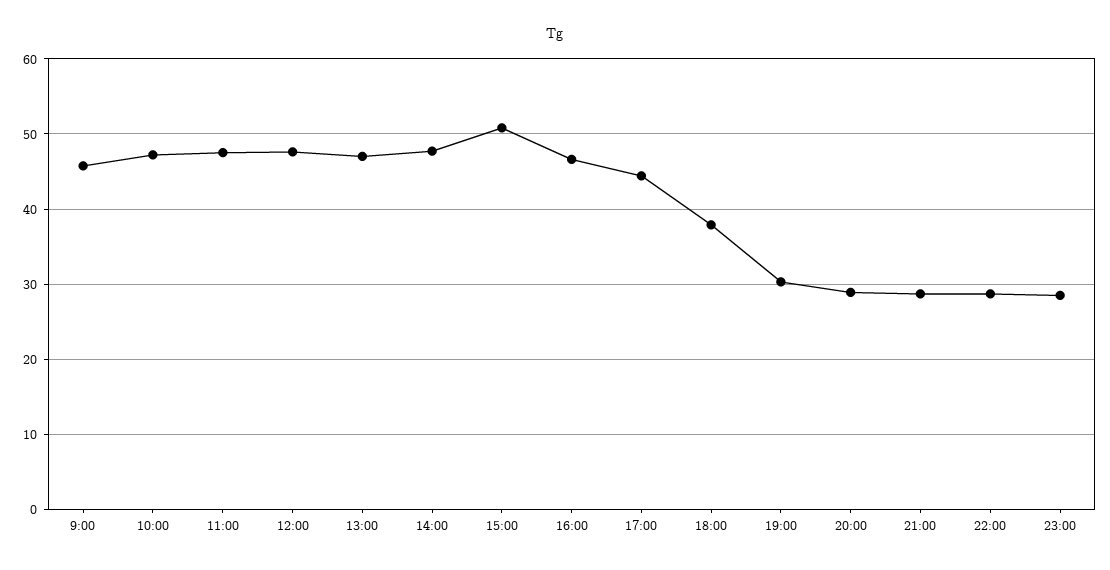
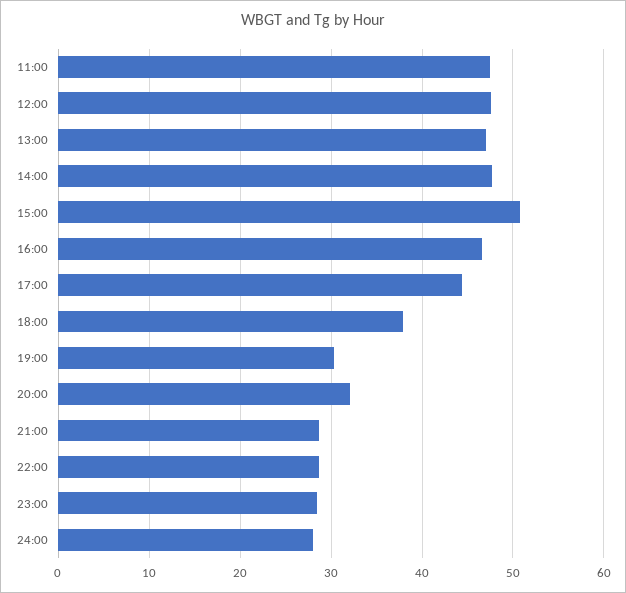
9:00: 46 -> none
10:00: 47 -> none
20:00: 29 -> 32
24:00: none -> 28

